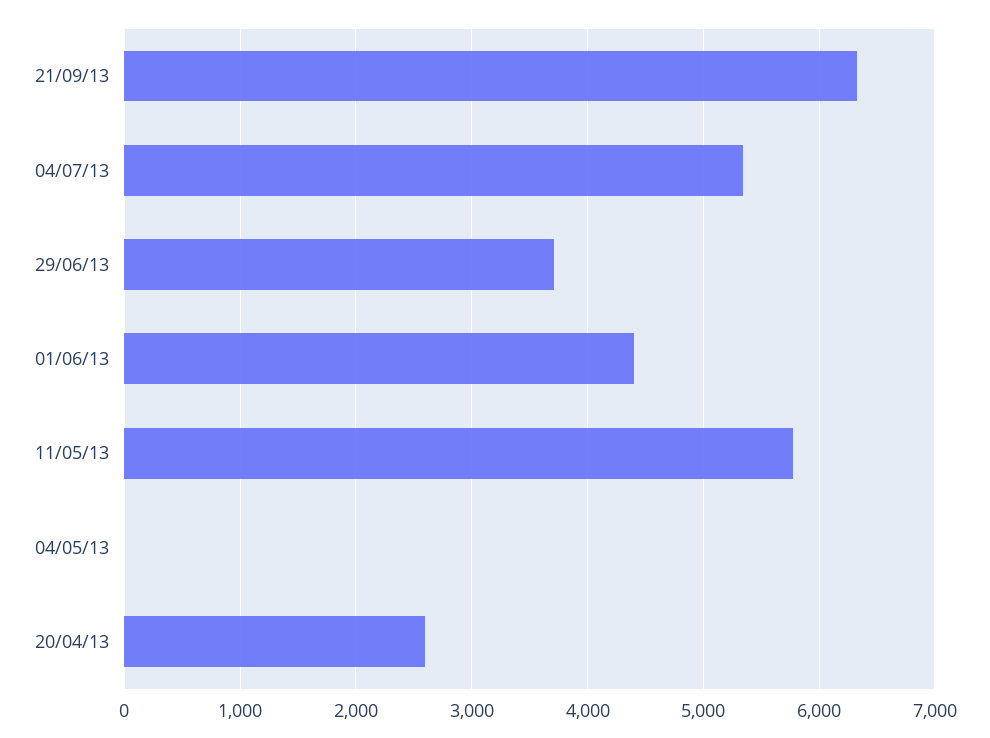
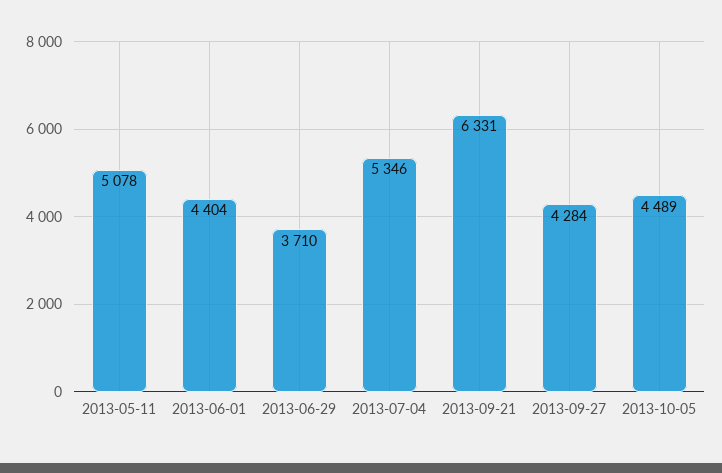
11/05/13: 5800 -> 5078
04/05/13: 0 -> none
20/04/13: 2600 -> none
2013-09-27: none -> 4284
2013-10-05: none -> 4489

